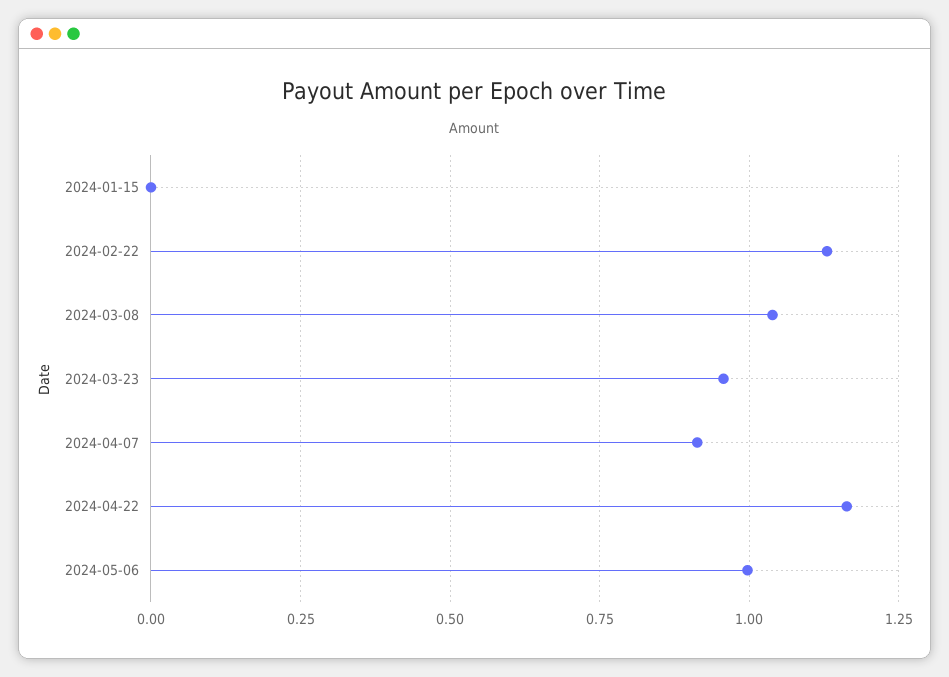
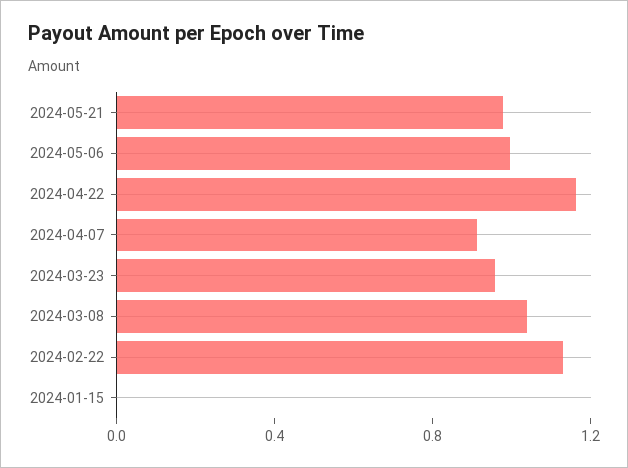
2024-05-21: none -> 1

